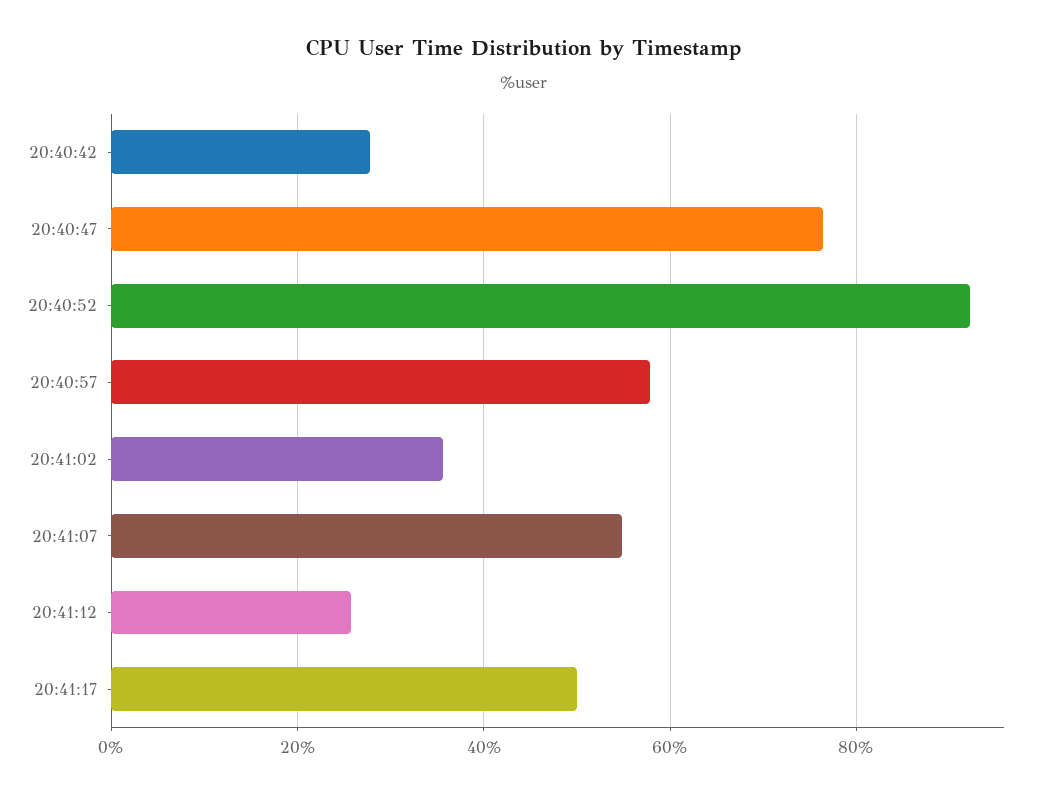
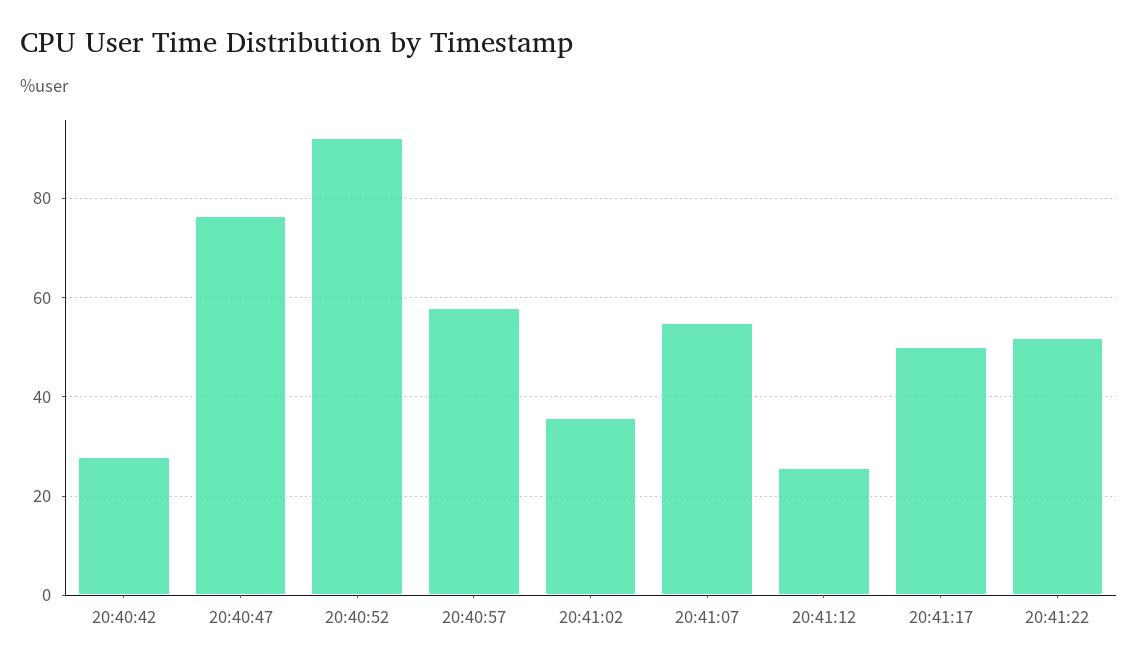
20:41:22: none -> 52

